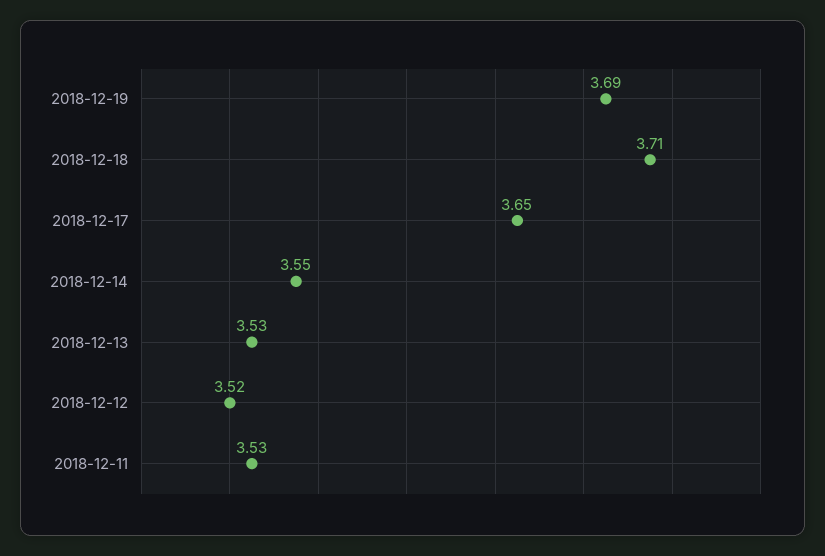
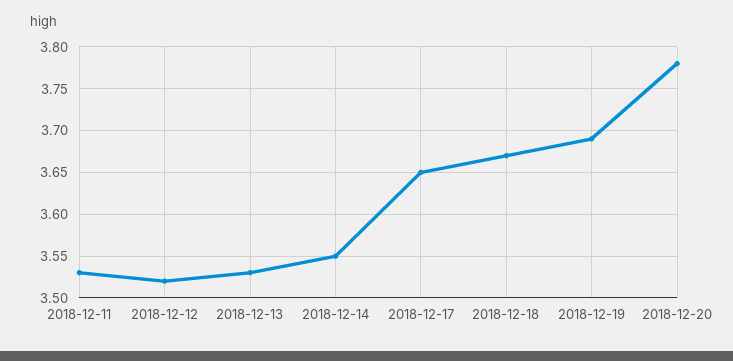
2018-12-18: 3.71 -> 3.67
2018-12-20: none -> 3.78

